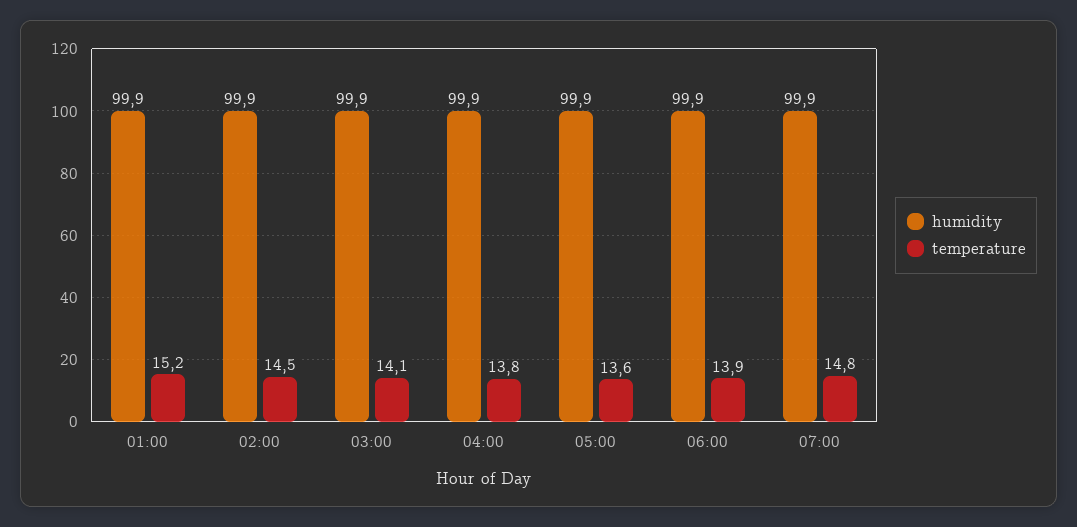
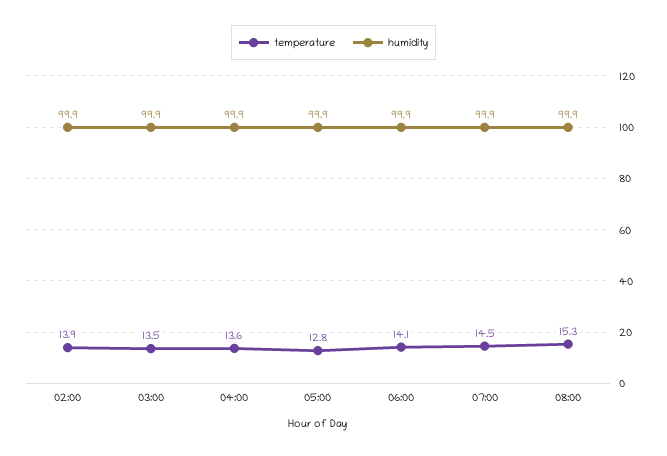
humidity, 01:00: 99.9 -> none
temperature, 01:00: 15.2 -> none
temperature, 02:00: 14.5 -> 13.9
temperature, 03:00: 14.1 -> 13.5
temperature, 04:00: 13.8 -> 13.6
temperature, 05:00: 13.6 -> 12.8
temperature, 06:00: 13.9 -> 14.1
temperature, 07:00: 14.8 -> 14.5
temperature, 08:00: none -> 15.3
humidity, 08:00: none -> 99.9

